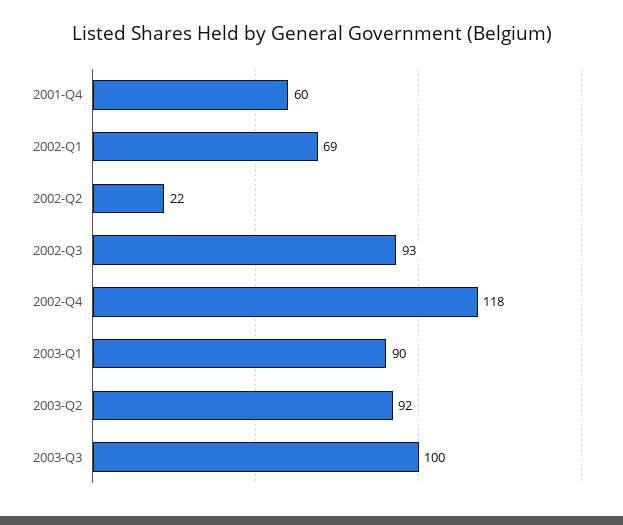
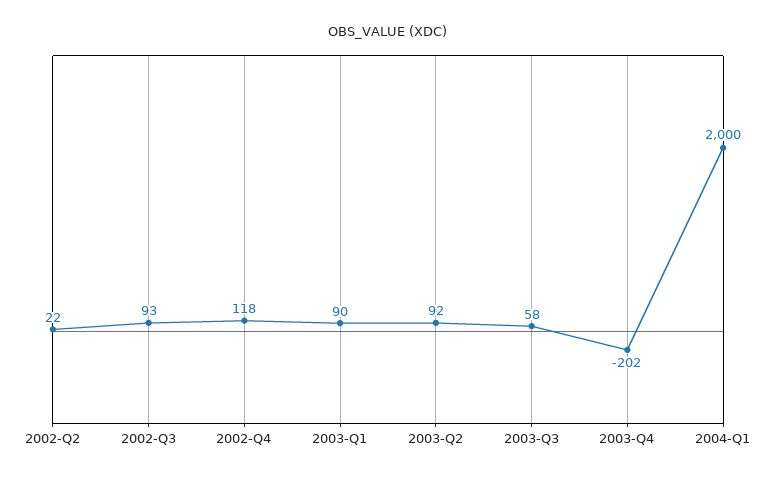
2001-Q4: 60 -> none
2002-Q1: 69 -> none
2003-Q3: 100 -> 58
2003-Q4: none -> -202
2004-Q1: none -> 2000

